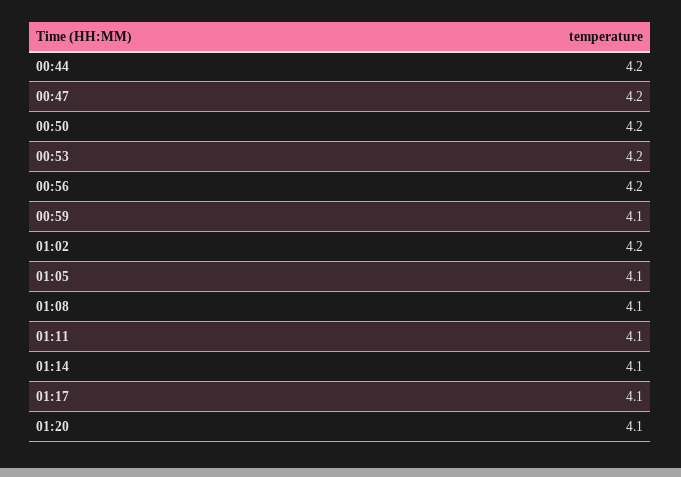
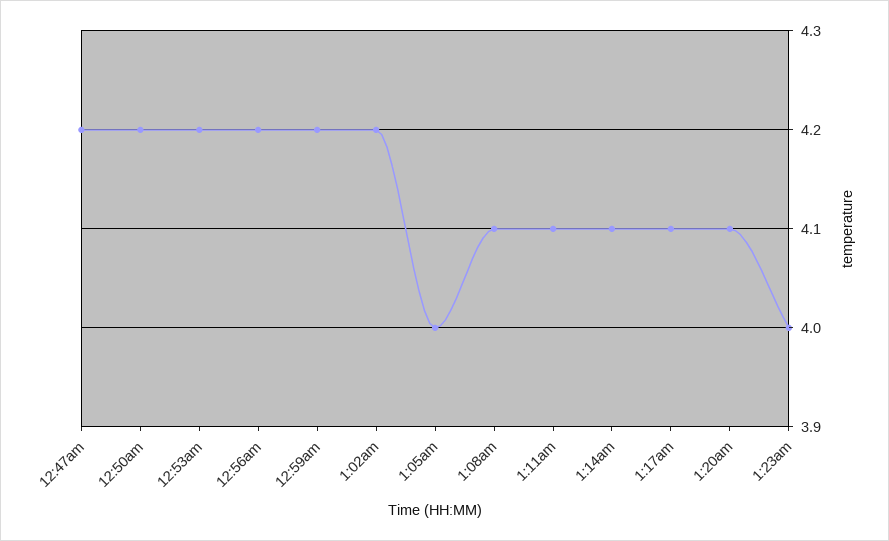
00:44: 4.2 -> none
00:59: 4.1 -> 4.2
01:05: 4.1 -> 4
1:23am: none -> 4

